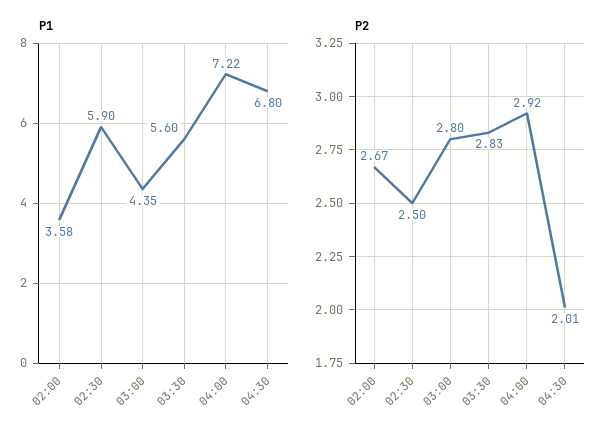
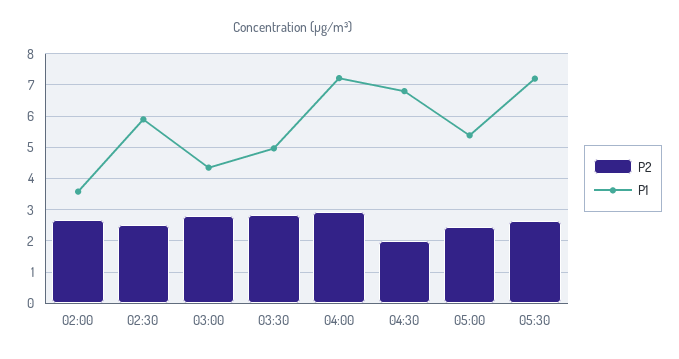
P1, 03:30: 5.6 -> 5
P2, 05:00: none -> 2.4
P1, 05:00: none -> 5.4
P2, 05:30: none -> 2.6
P1, 05:30: none -> 7.2

